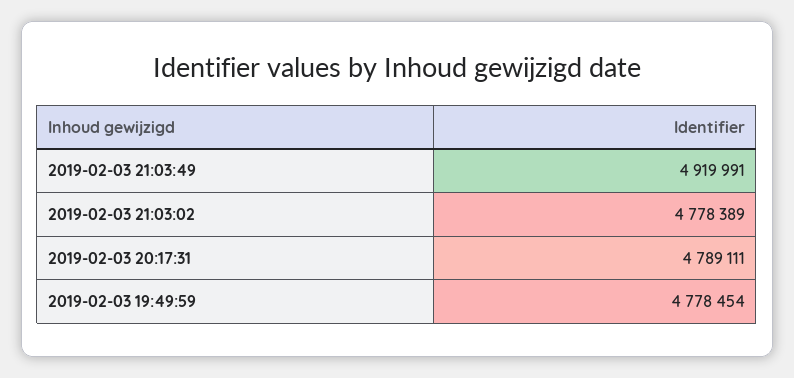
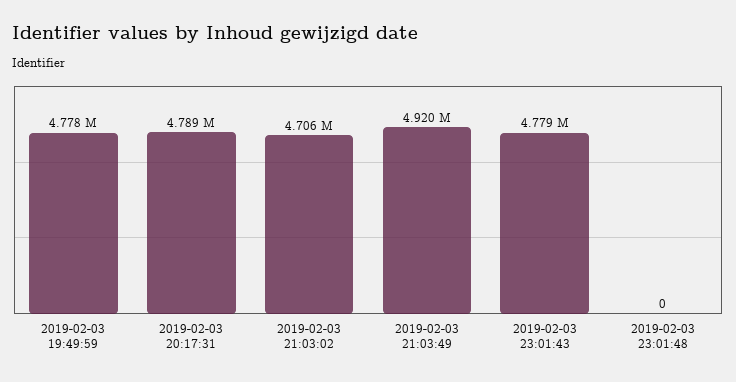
2019-02-03 21:03:02: 4778389 -> 4706000
2019-02-03 23:01:43: none -> 4779000
2019-02-03 23:01:48: none -> 0

